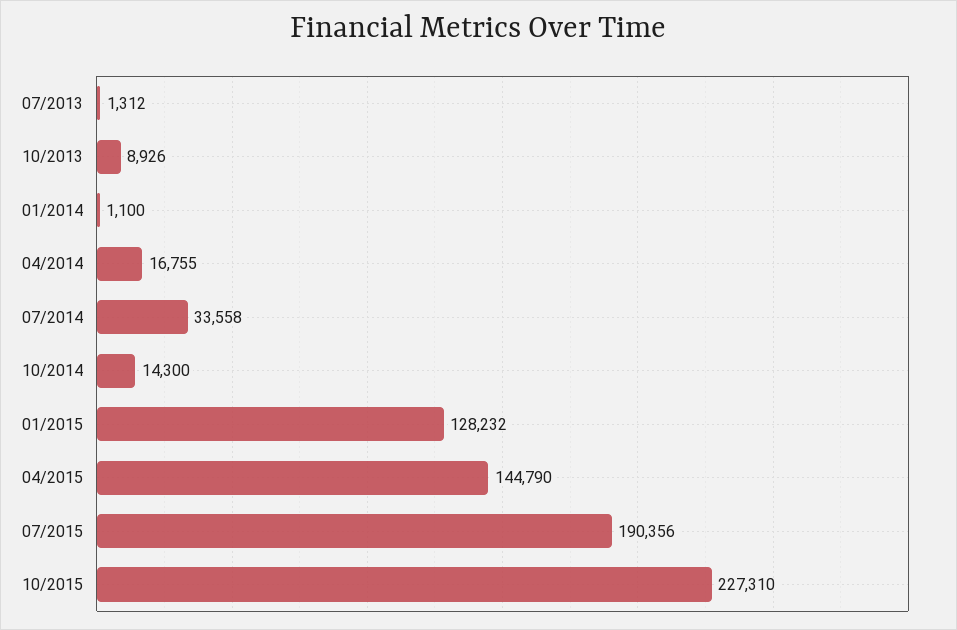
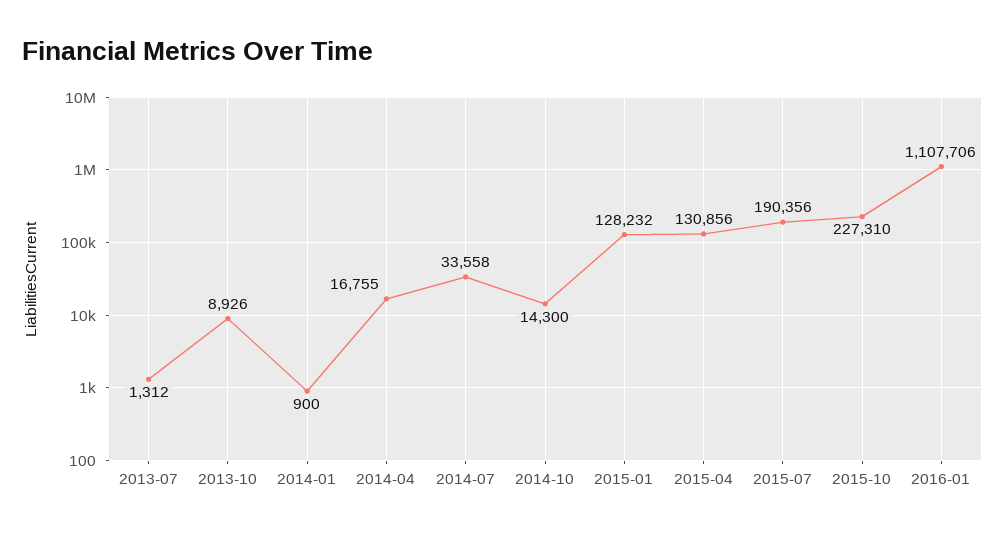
01/2014: 1100 -> 900
04/2015: 144790 -> 130856
2016-01: none -> 1107706

